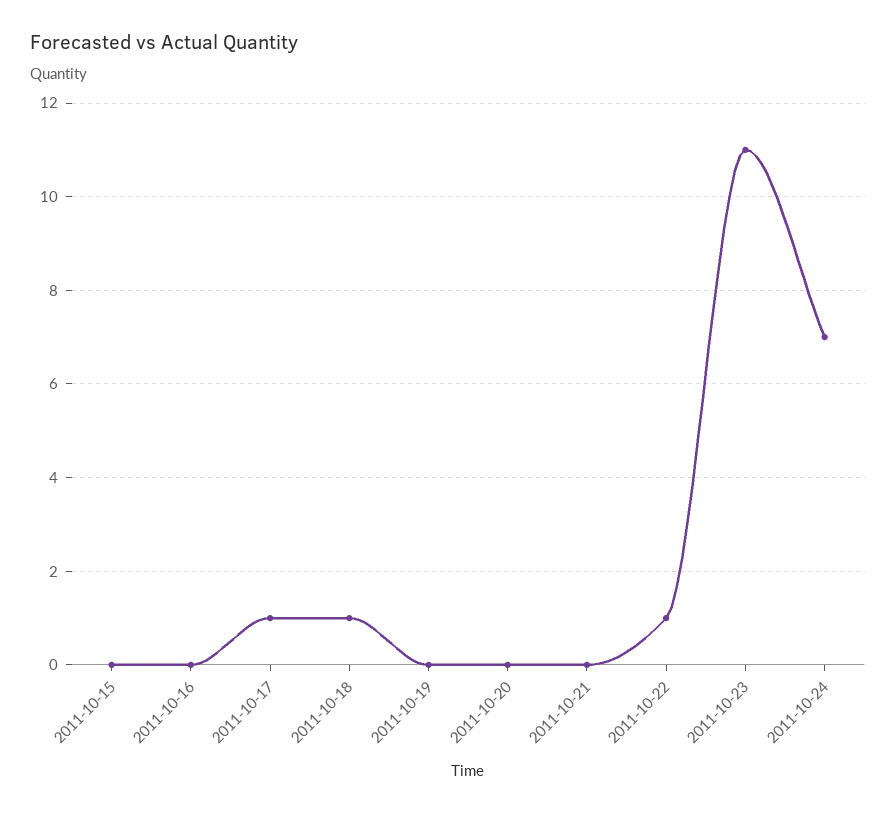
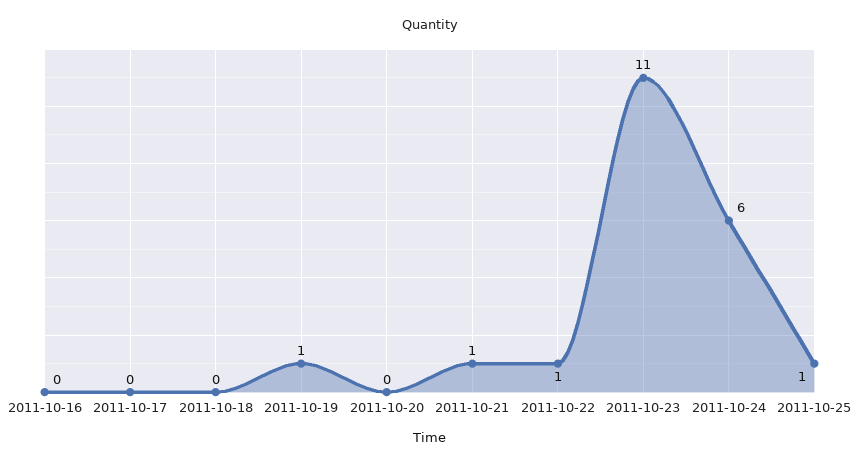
2011-10-15: 0 -> none
2011-10-17: 1 -> 0
2011-10-18: 1 -> 0
2011-10-19: 0 -> 1
2011-10-21: 0 -> 1
2011-10-24: 7 -> 6
2011-10-25: none -> 1

